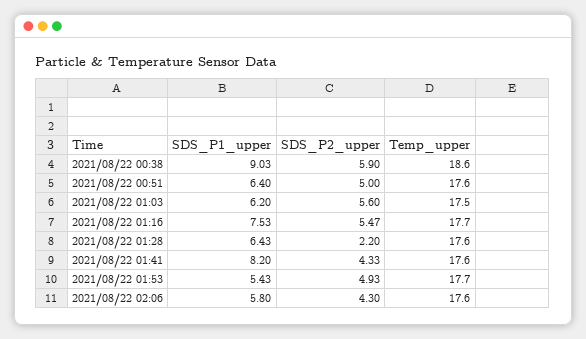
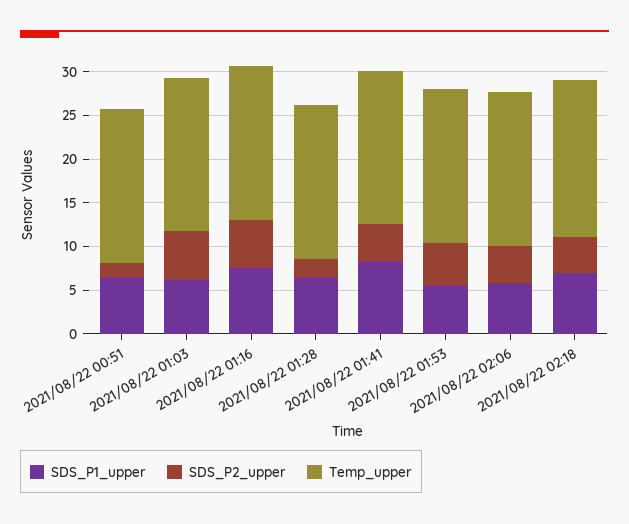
SDS_P1_upper, 2021/08/22 00:38: 9.03 -> none
SDS_P2_upper, 2021/08/22 00:38: 5.9 -> none
Temp_upper, 2021/08/22 00:38: 18.6 -> none
SDS_P2_upper, 2021/08/22 00:51: 5 -> 2
SDS_P1_upper, 2021/08/22 02:18: none -> 7
SDS_P2_upper, 2021/08/22 02:18: none -> 4
Temp_upper, 2021/08/22 02:18: none -> 18

